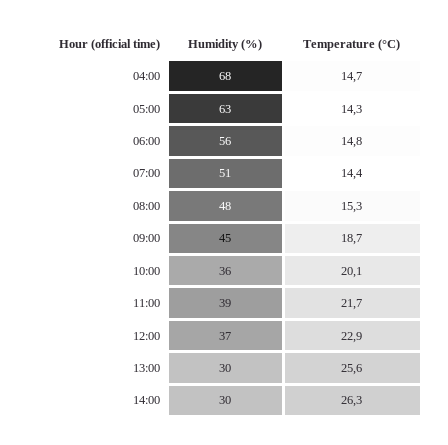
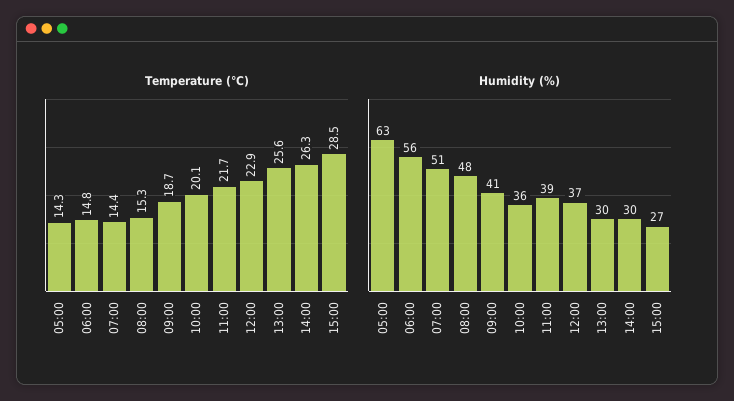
Humidity (%), 04:00: 68 -> none
Temperature (°C), 04:00: 14.7 -> none
Humidity (%), 09:00: 45 -> 41
Temperature (°C), 15:00: none -> 28.5
Humidity (%), 15:00: none -> 27

